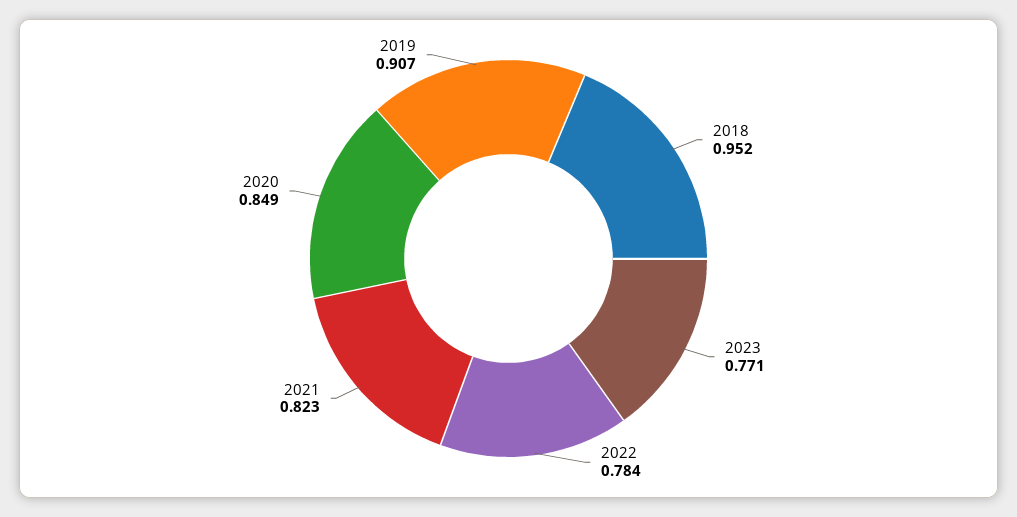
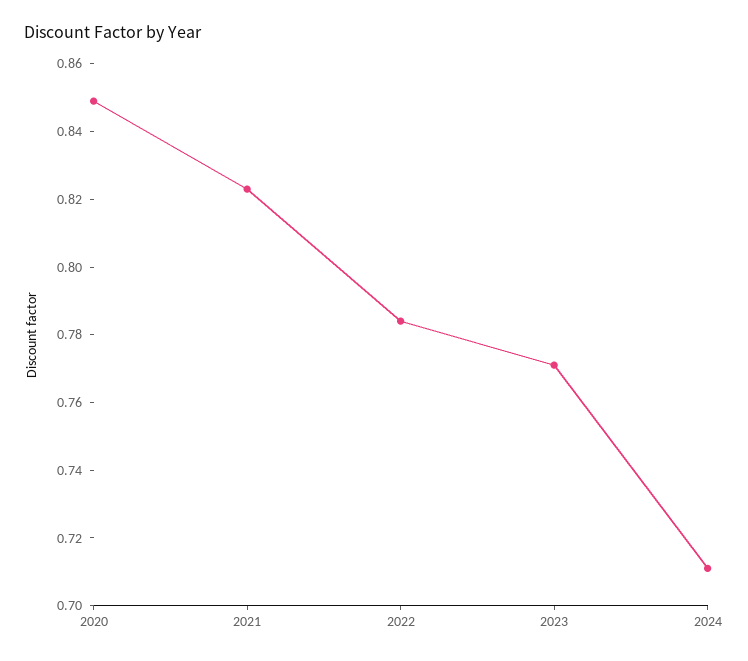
2018: 0.952 -> none
2019: 0.907 -> none
2024: none -> 0.71

